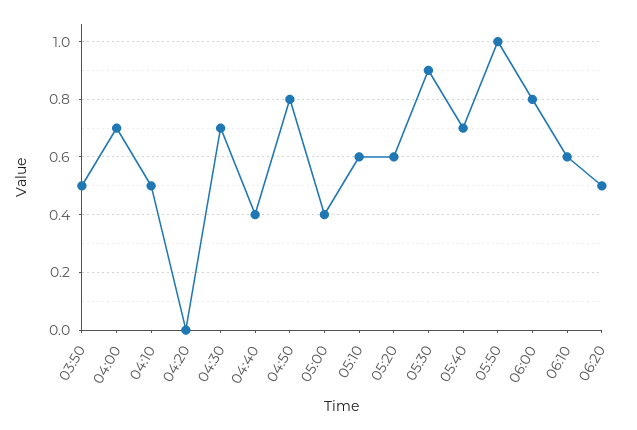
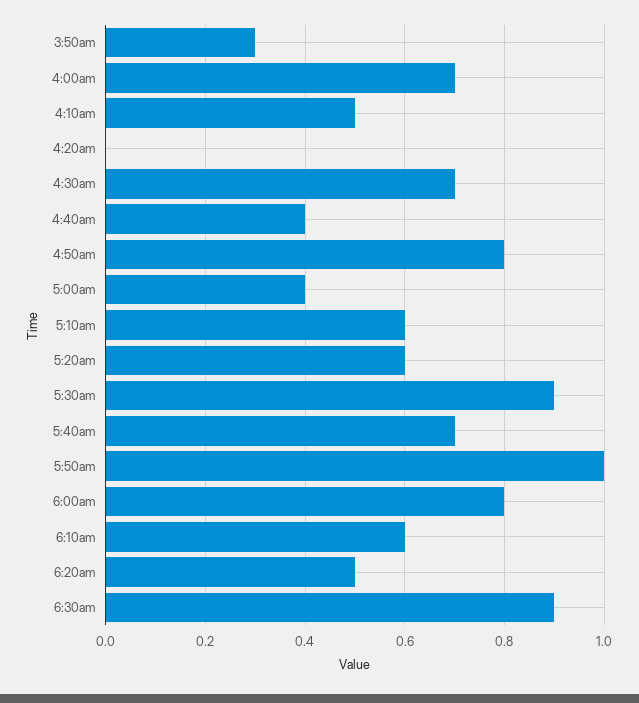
03:50: 0.5 -> 0.3
6:30am: none -> 0.9

